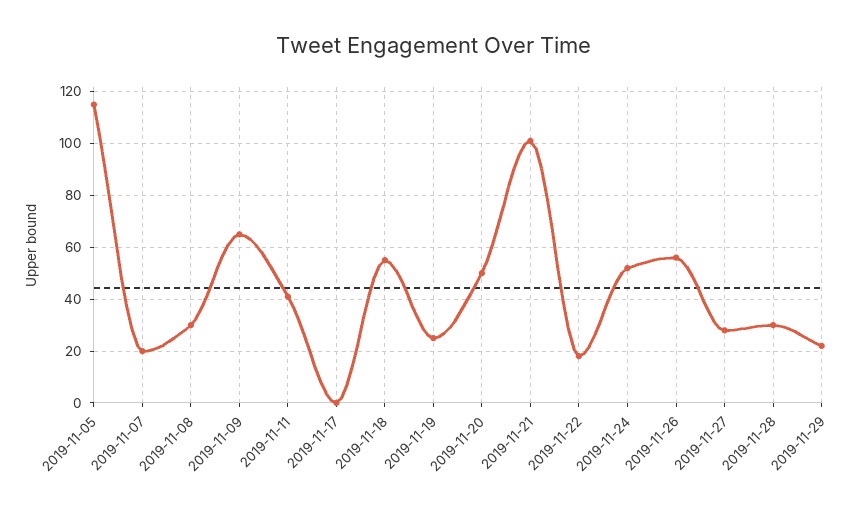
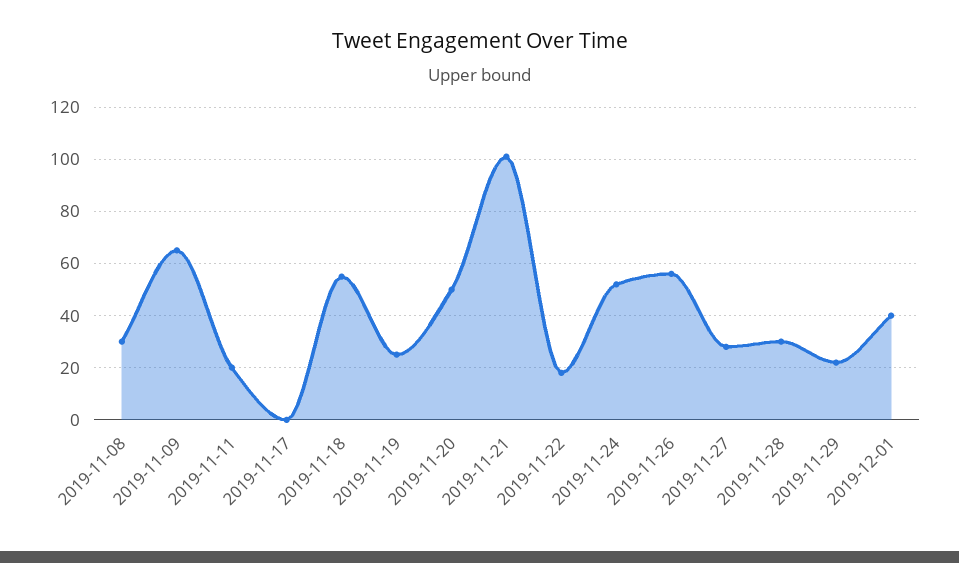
2019-11-05: 115 -> none
2019-11-07: 20 -> none
2019-11-11: 40 -> 20
2019-12-01: none -> 40

